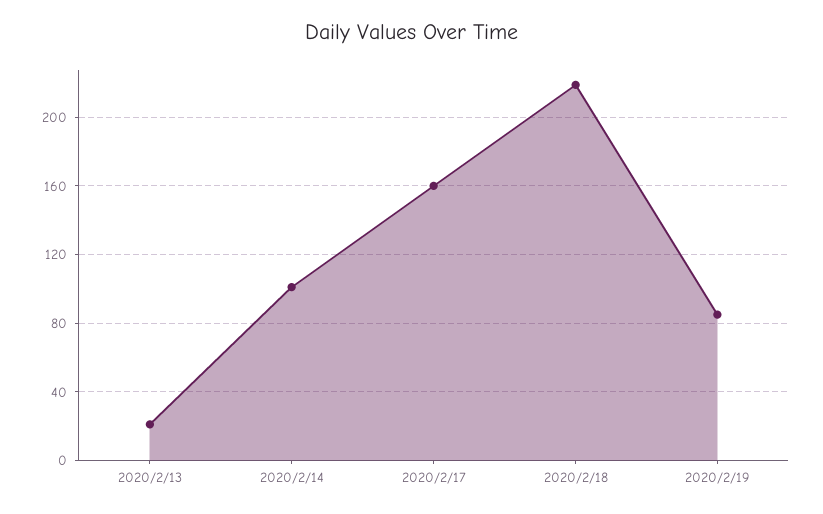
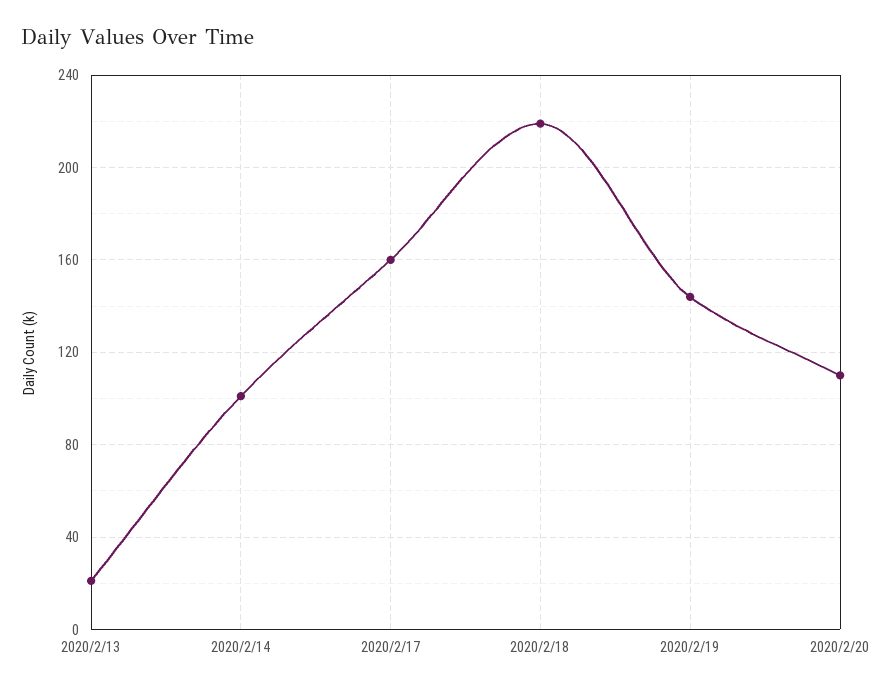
2020/2/19: 85 -> 145
2020/2/20: none -> 110

